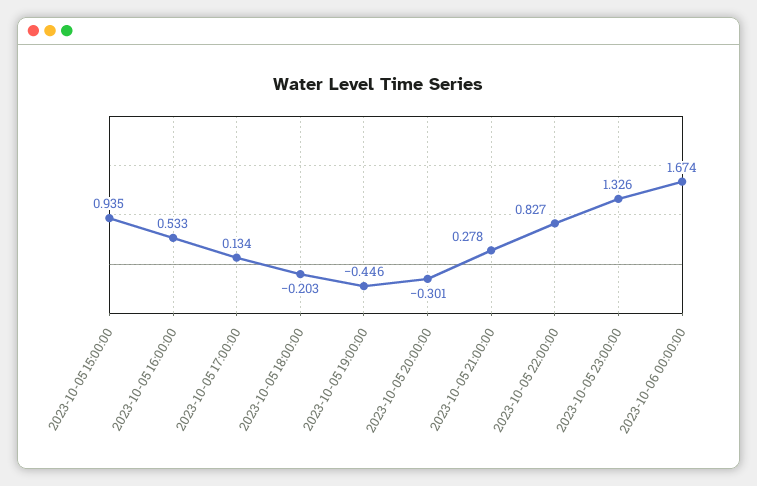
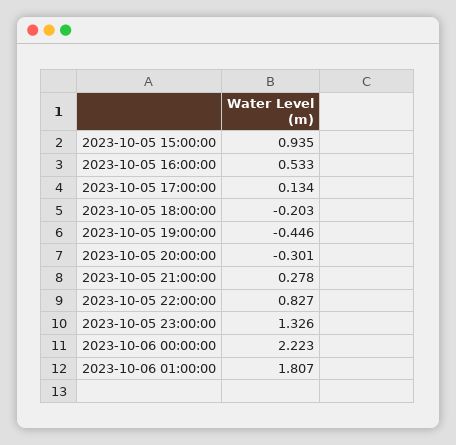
2023-10-06 00:00:00: 1.674 -> 2.223
2023-10-06 01:00:00: none -> 1.807

